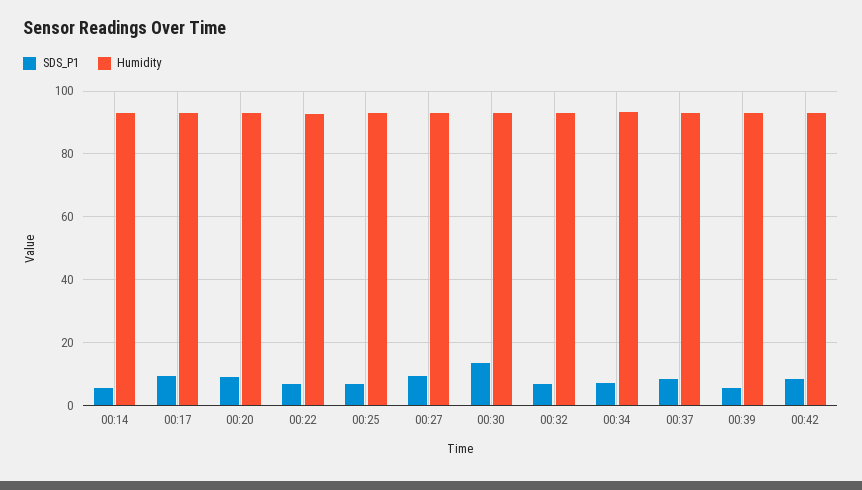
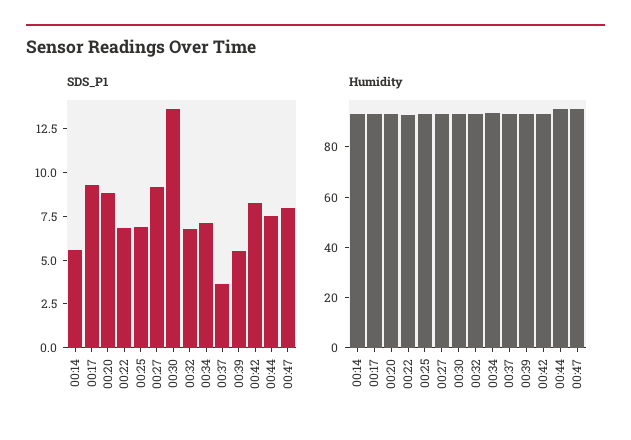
SDS_P1, 00:37: 8 -> 3.5
SDS_P1, 00:44: none -> 7.5
SDS_P1, 00:47: none -> 8
Humidity, 00:44: none -> 95
Humidity, 00:47: none -> 95

